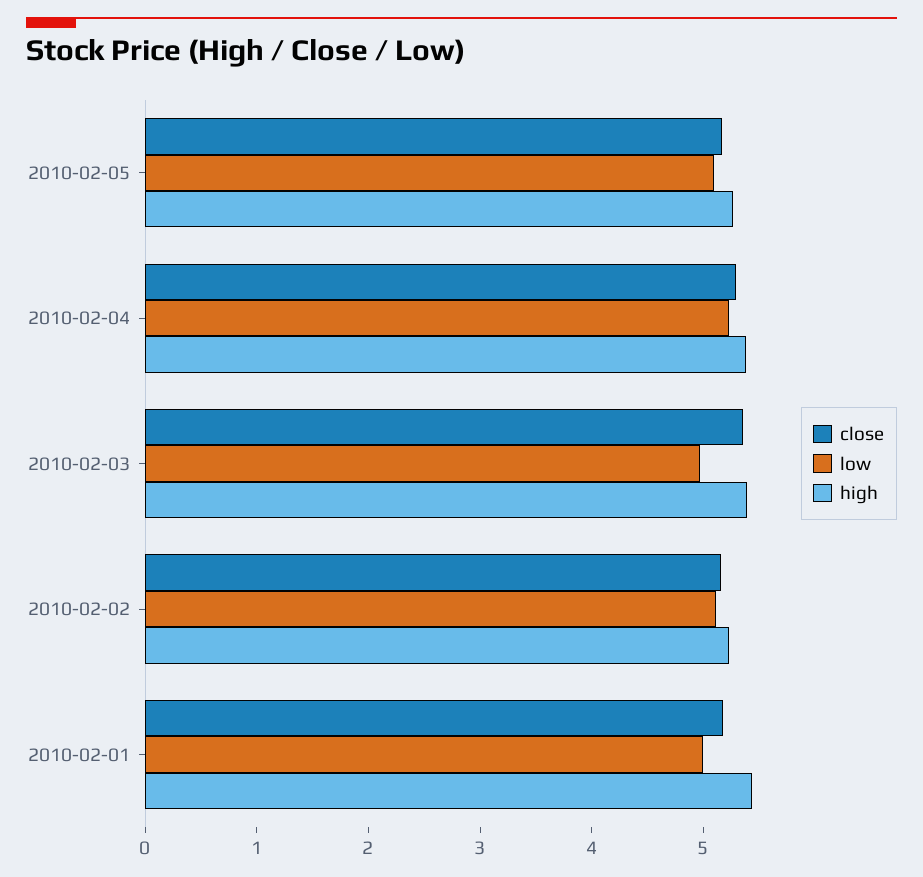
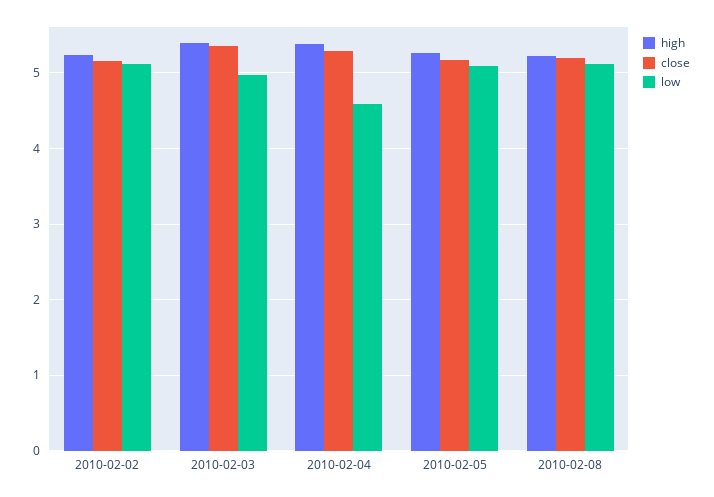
low, 2010-02-04: 5.2 -> 4.6
close, 2010-02-01: 5.2 -> none
low, 2010-02-01: 5 -> none
high, 2010-02-01: 5.4 -> none
high, 2010-02-08: none -> 5.2
close, 2010-02-08: none -> 5.2
low, 2010-02-08: none -> 5.1

